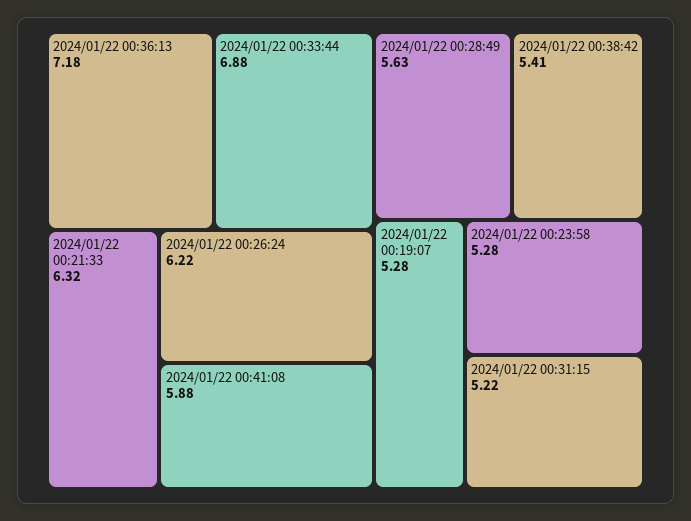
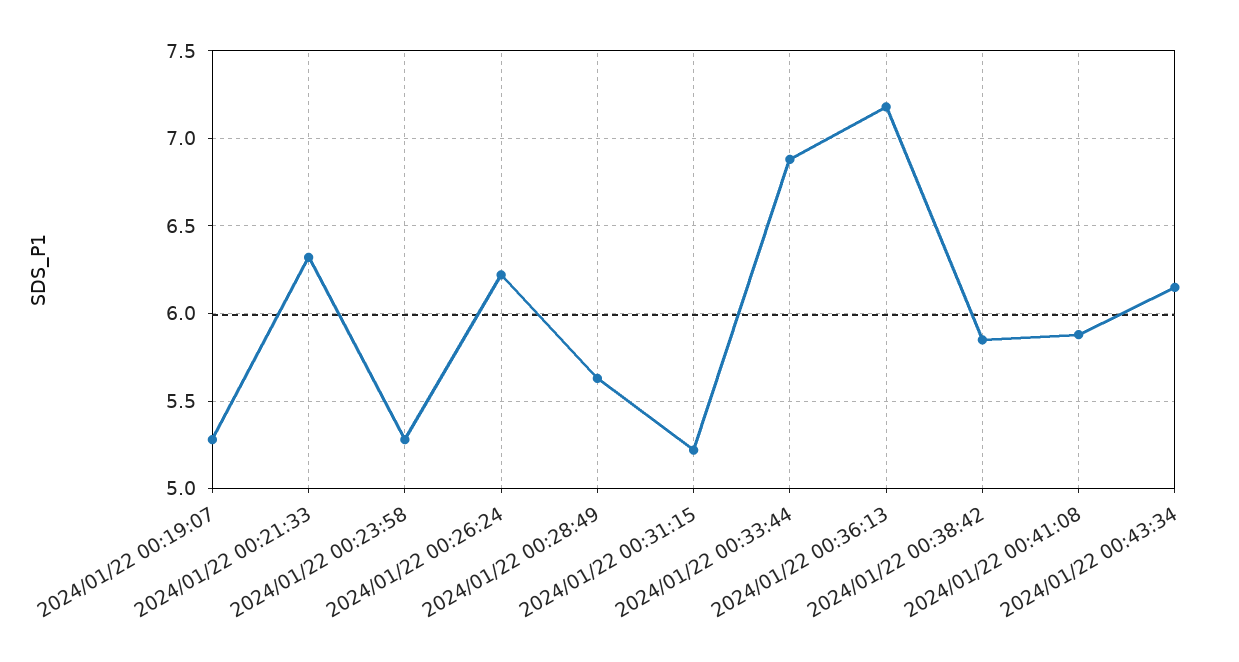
2024/01/22 00:38:42: 5.41 -> 5.85
2024/01/22 00:43:34: none -> 6.15

